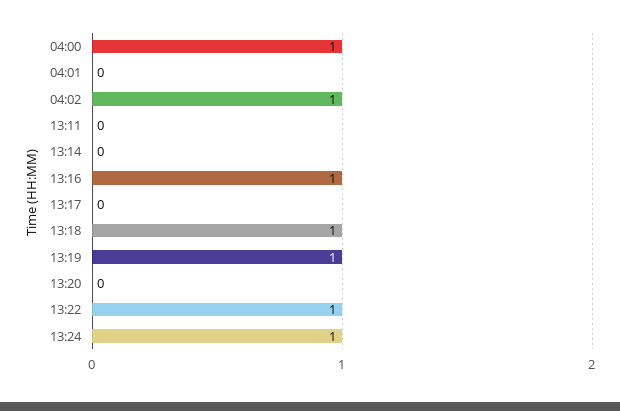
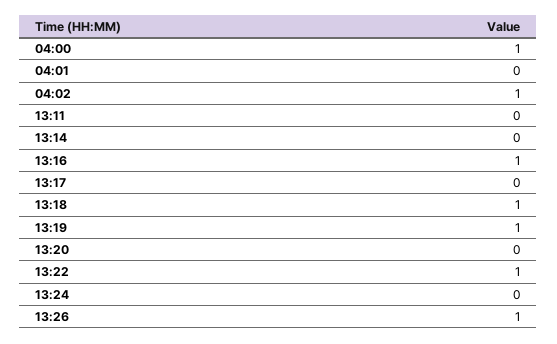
13:24: 1 -> 0
13:26: none -> 1

